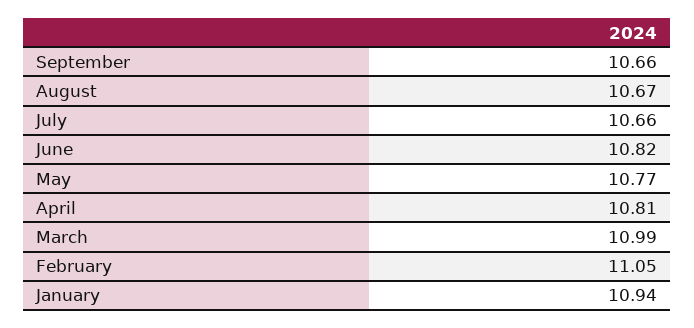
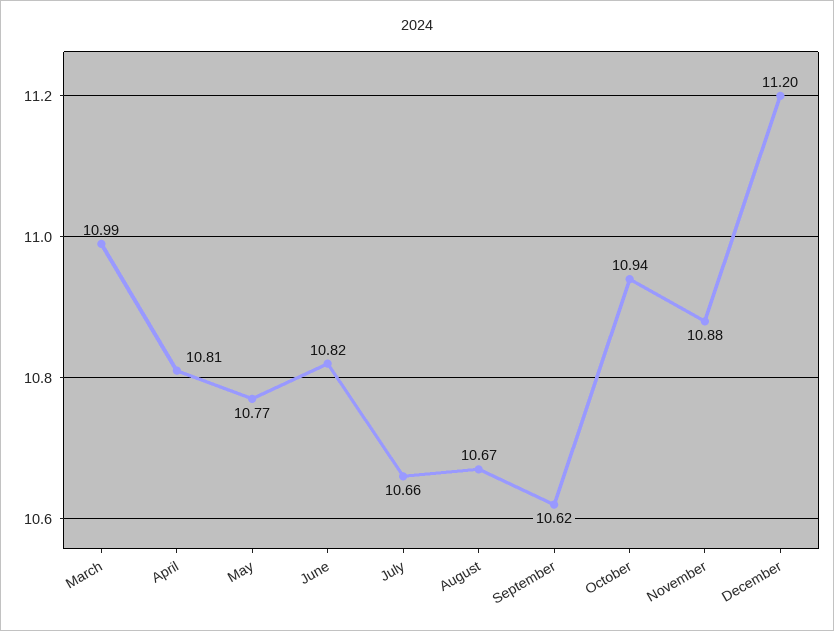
September: 10.66 -> 10.62
February: 11.05 -> none
January: 10.94 -> none
October: none -> 10.94
November: none -> 10.88
December: none -> 11.2

